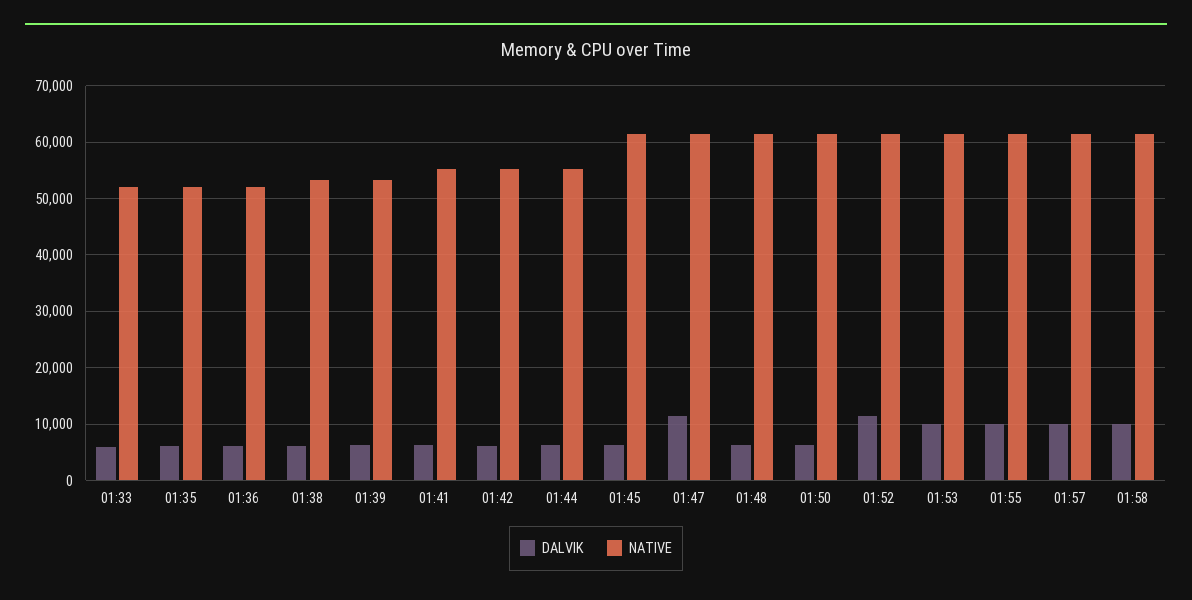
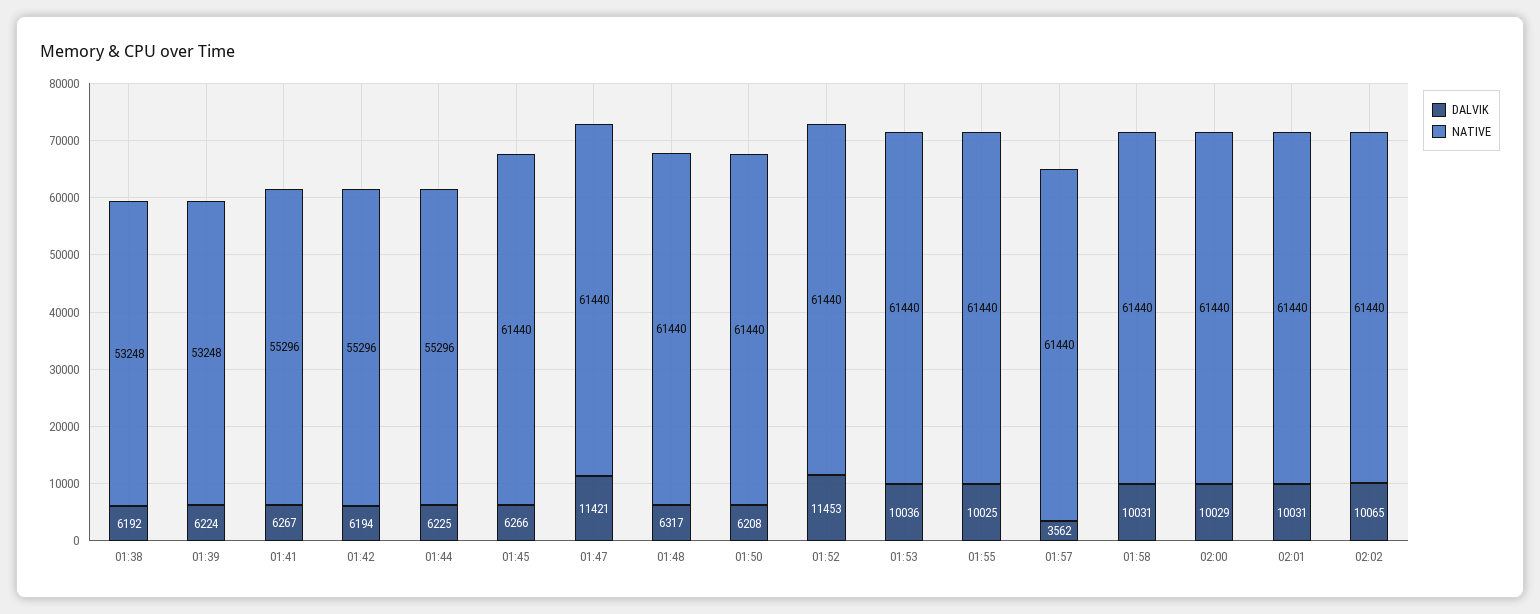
DALVIK, 01:33: 6000 -> none
NATIVE, 01:33: 52000 -> none
DALVIK, 01:35: 6000 -> none
NATIVE, 01:35: 52000 -> none
DALVIK, 01:36: 6000 -> none
NATIVE, 01:36: 52000 -> none
DALVIK, 01:57: 10000 -> 3562
DALVIK, 02:00: none -> 10029
NATIVE, 02:00: none -> 61440
DALVIK, 02:01: none -> 10031
NATIVE, 02:01: none -> 61440
DALVIK, 02:02: none -> 10065
NATIVE, 02:02: none -> 61440

